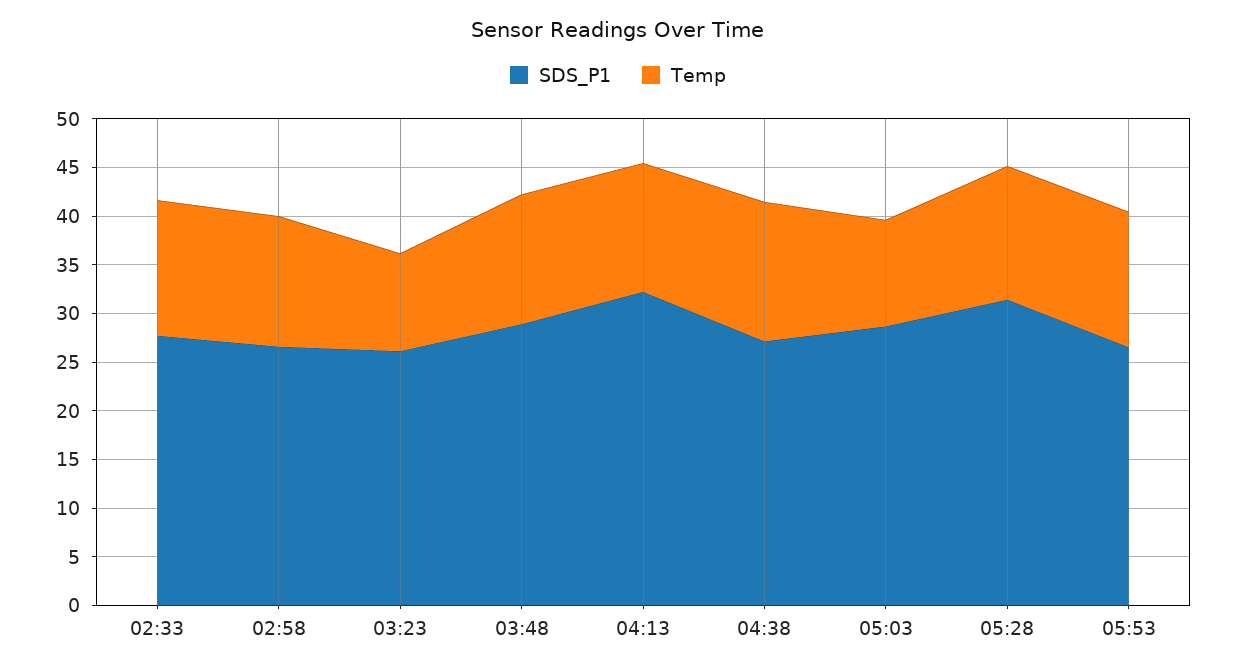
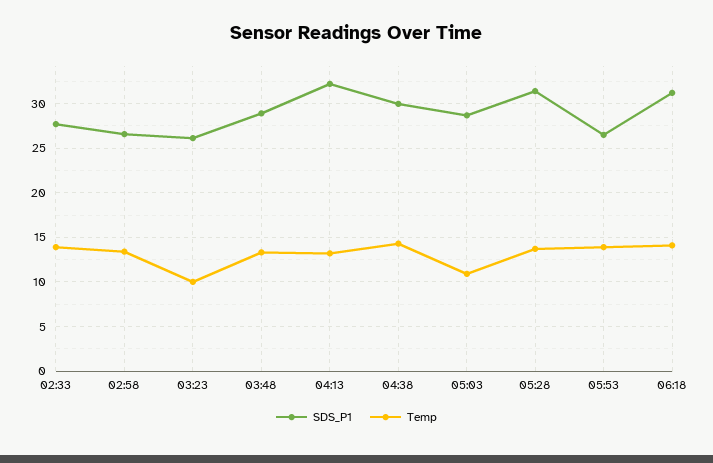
SDS_P1, 04:38: 27 -> 30
SDS_P1, 06:18: none -> 31
Temp, 06:18: none -> 14

